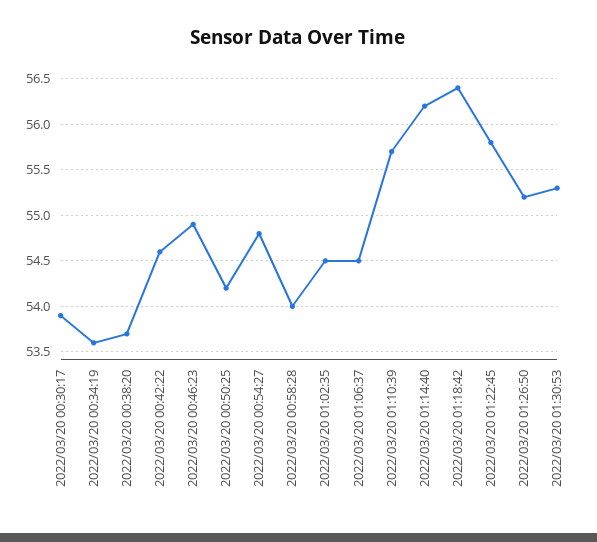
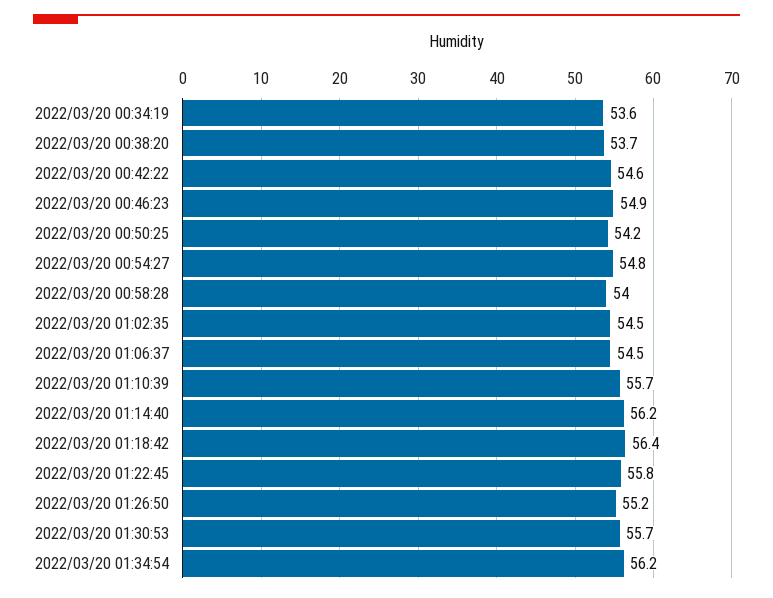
2022/03/20 00:30:17: 53.9 -> none
2022/03/20 01:30:53: 55.3 -> 55.7
2022/03/20 01:34:54: none -> 56.2

